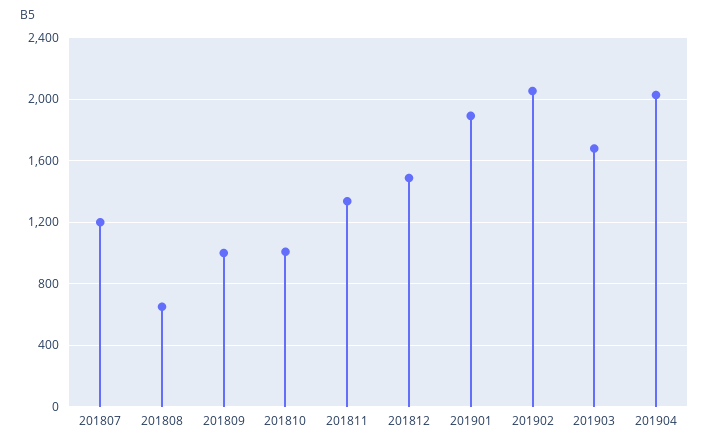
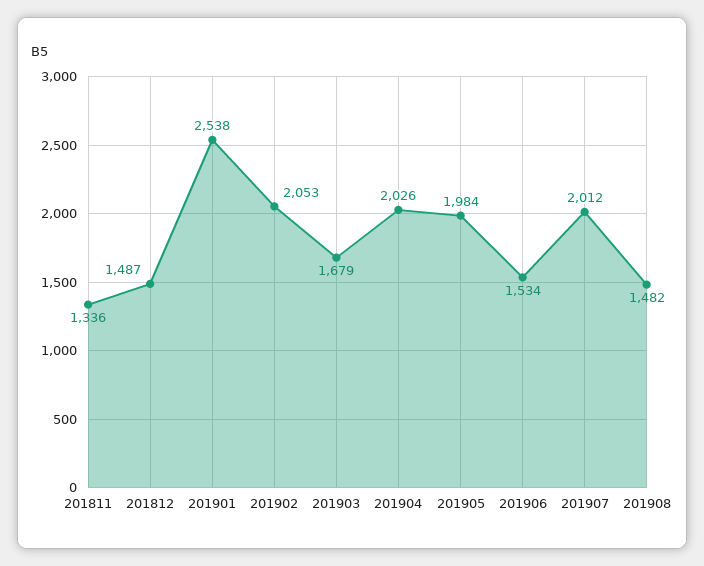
201807: 1200 -> none
201808: 650 -> none
201809: 1000 -> none
201810: 1000 -> none
201901: 1900 -> 2538
201905: none -> 1984
201906: none -> 1534
201907: none -> 2012
201908: none -> 1482

